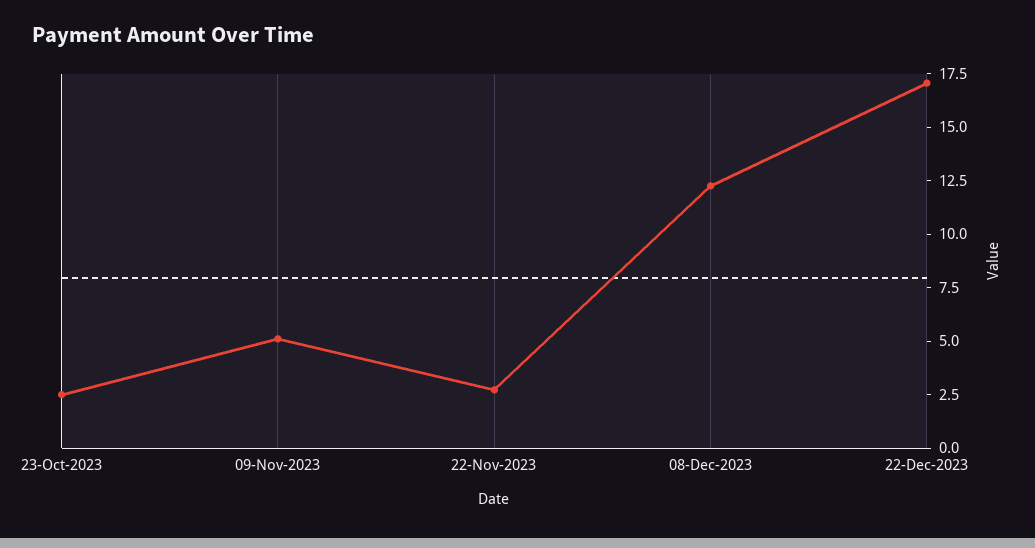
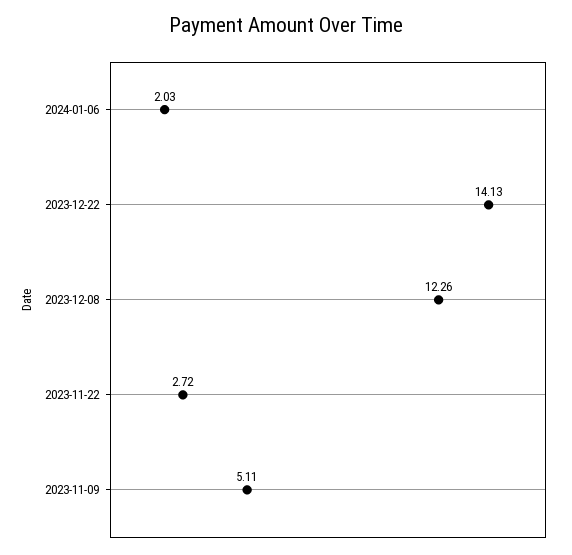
23-Oct-2023: 2.5 -> none
22-Dec-2023: 17 -> 14.13
2024-01-06: none -> 2.03

